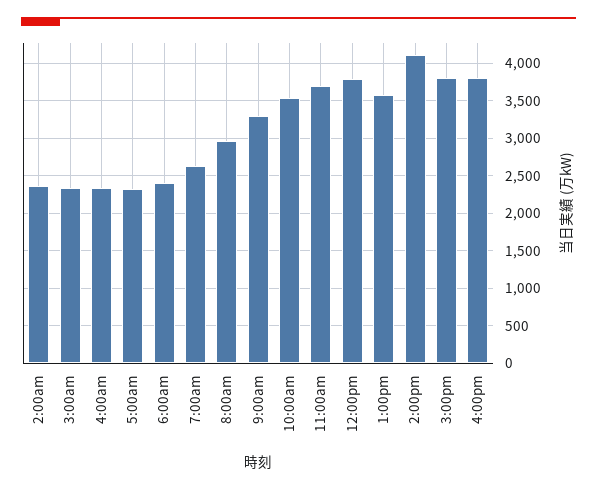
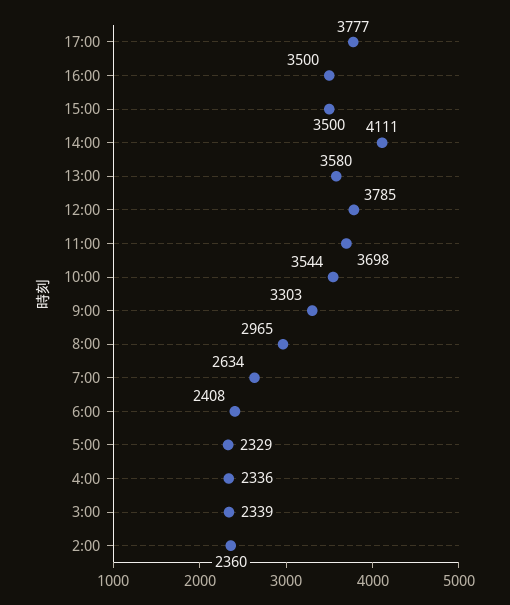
3:00pm: 3800 -> 3500
4:00pm: 3800 -> 3500
17:00: none -> 3777

